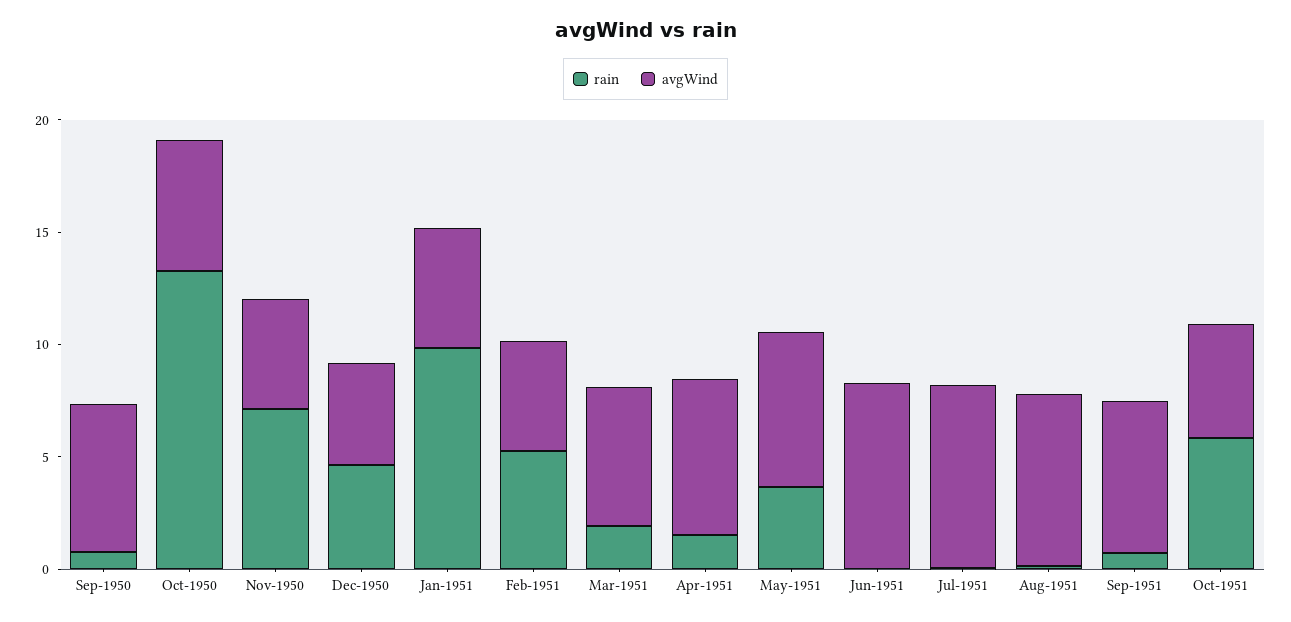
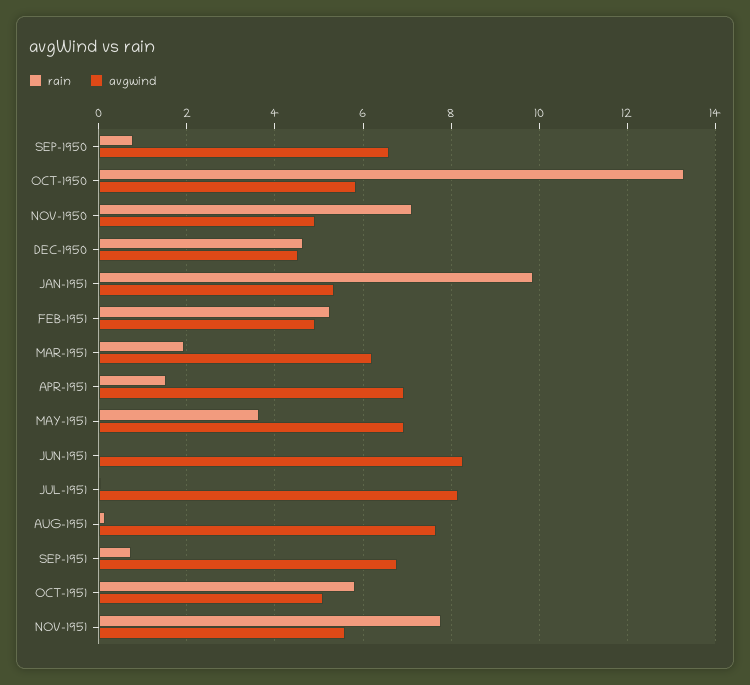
rain, NOV-1951: none -> 7.8
avgWind, NOV-1951: none -> 5.6

